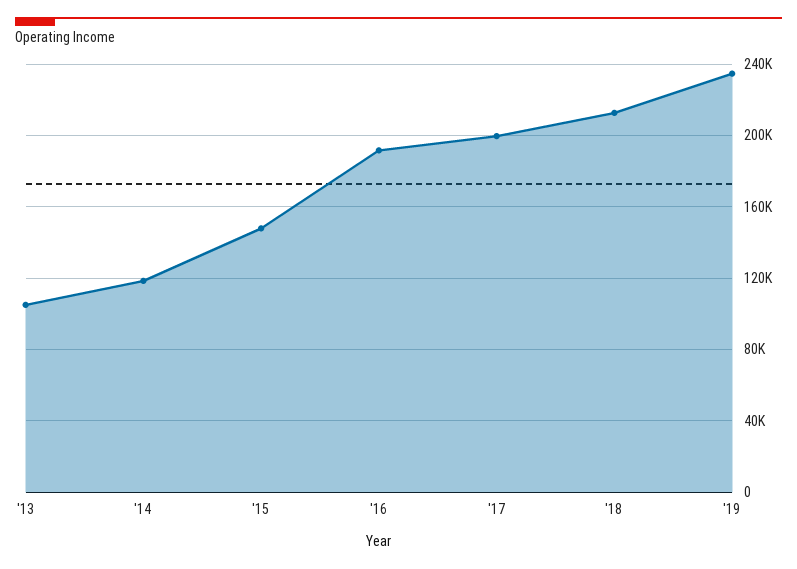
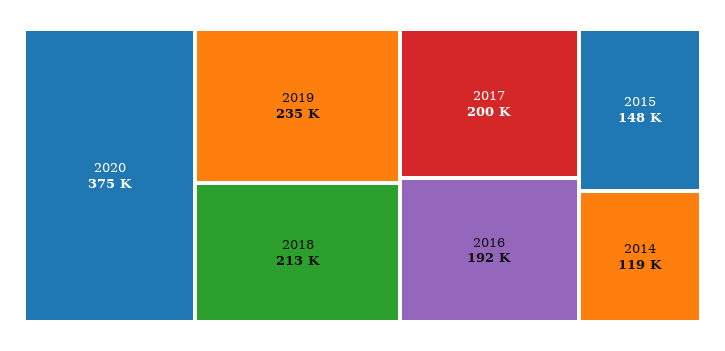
'13: 105000 -> none
2020: none -> 375000

